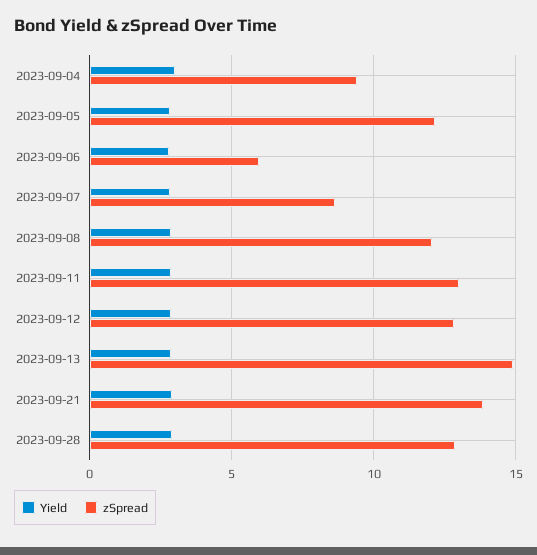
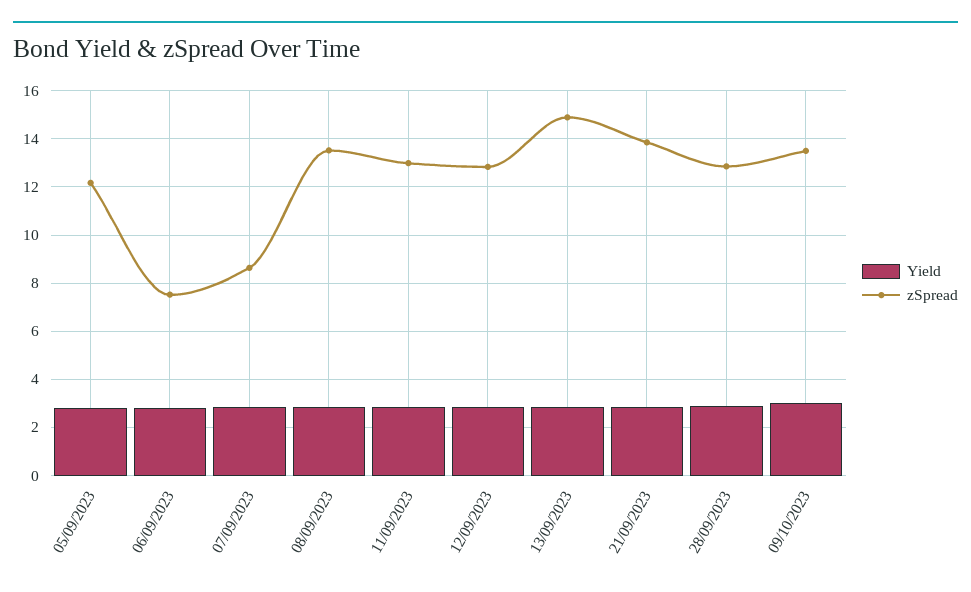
Yield, 2023-09-04: 3 -> none
zSpread, 2023-09-04: 9.5 -> none
zSpread, 2023-09-06: 6 -> 7.5
zSpread, 2023-09-08: 12 -> 13.5
Yield, 09/10/2023: none -> 3
zSpread, 09/10/2023: none -> 13.5

